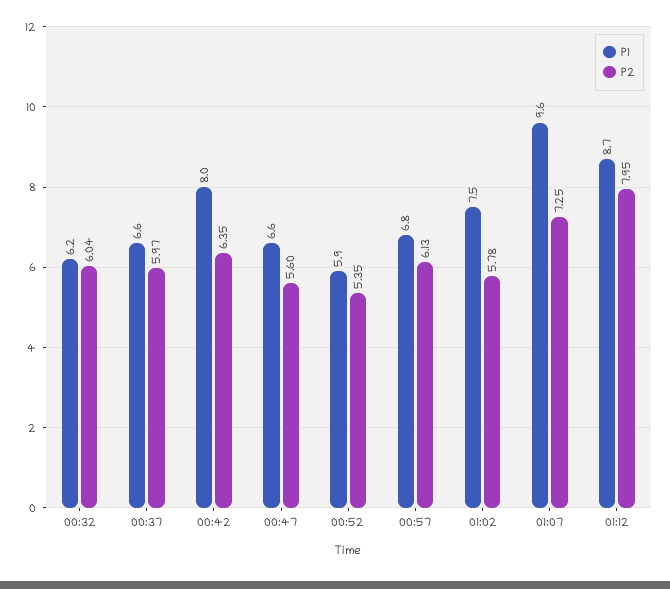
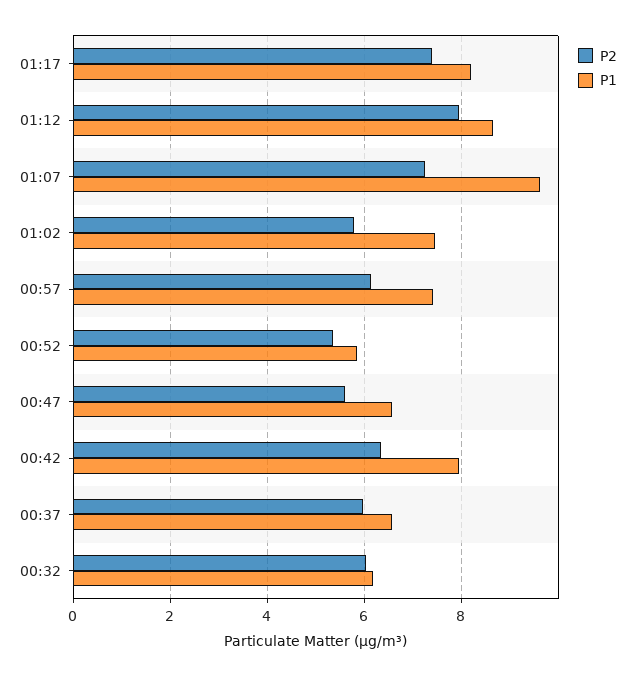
P1, 00:57: 6.8 -> 7.4
P2, 01:17: none -> 7.4
P1, 01:17: none -> 8.2

